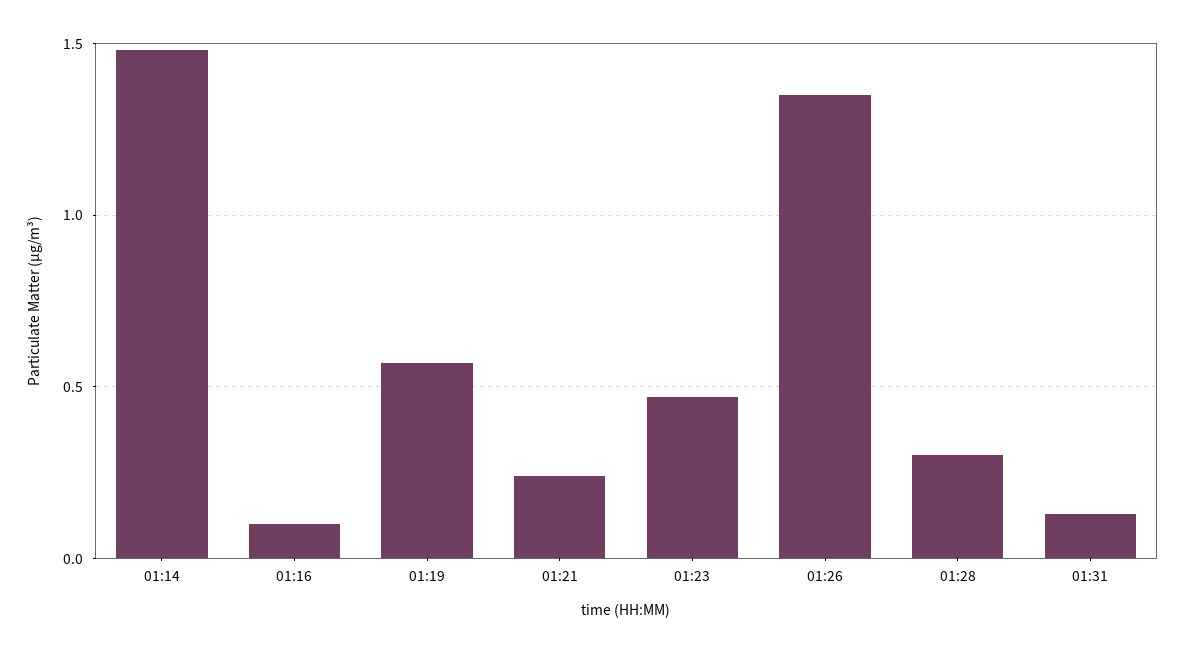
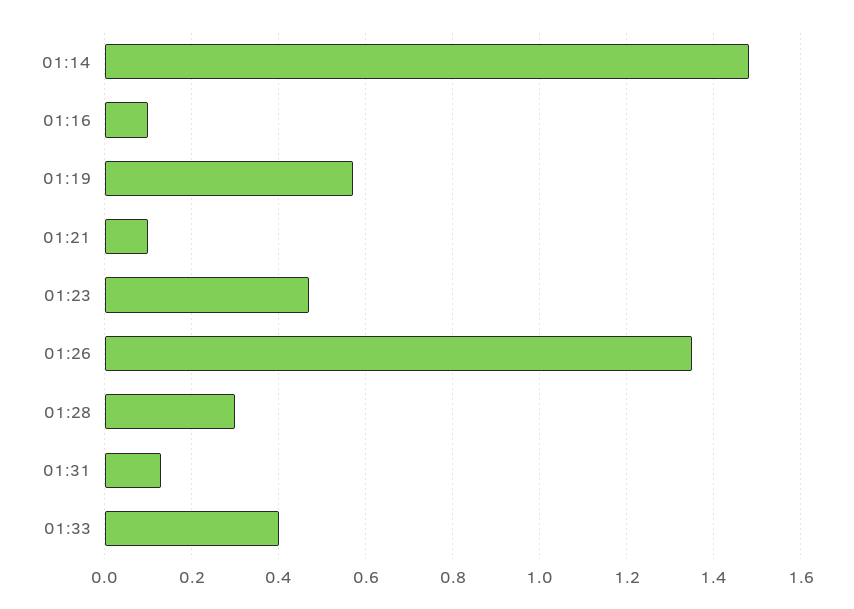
01:21: 0.25 -> 0.1
01:33: none -> 0.4

